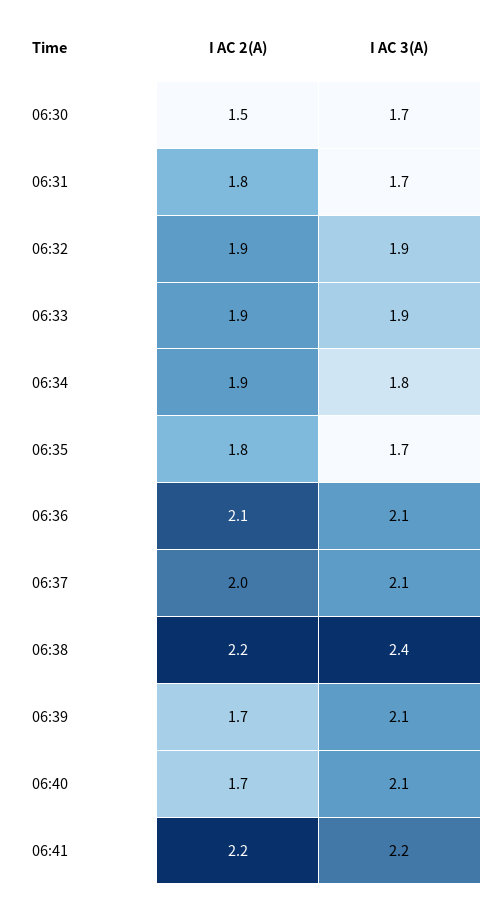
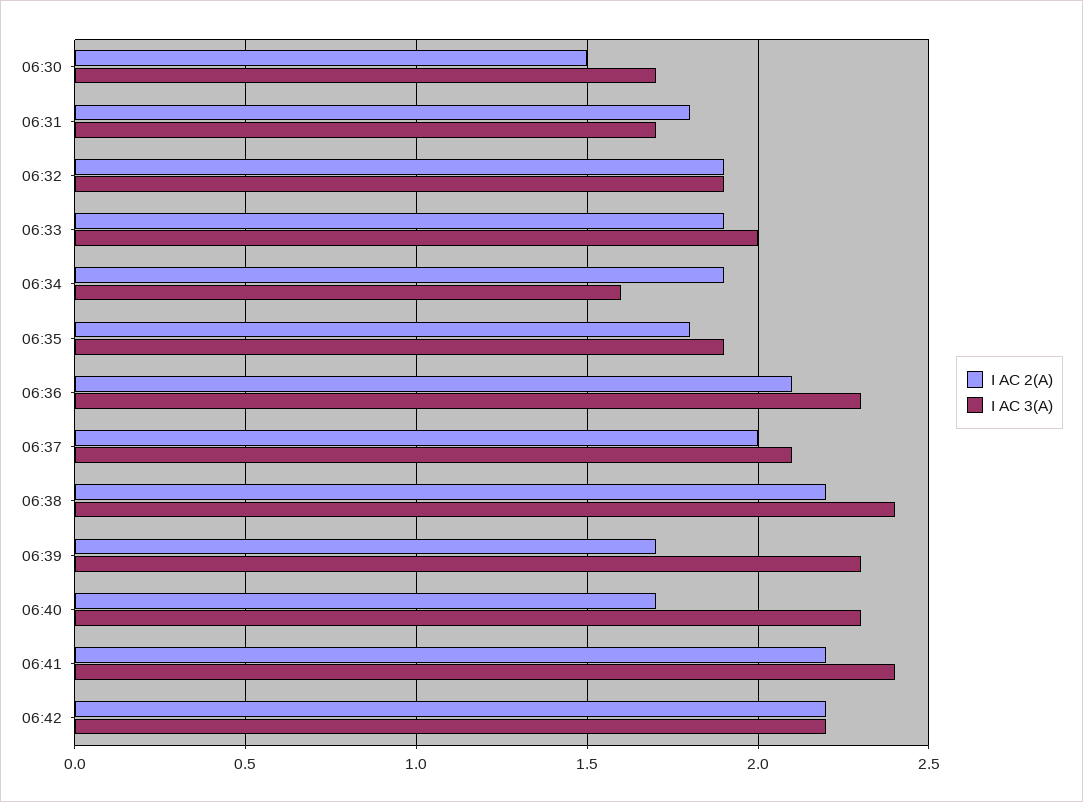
I AC 3(A), 06:33: 1.9 -> 2
I AC 3(A), 06:34: 1.8 -> 1.6
I AC 3(A), 06:35: 1.7 -> 1.9
I AC 3(A), 06:36: 2.1 -> 2.3
I AC 3(A), 06:39: 2.1 -> 2.3
I AC 3(A), 06:40: 2.1 -> 2.3
I AC 3(A), 06:41: 2.2 -> 2.4
I AC 2(A), 06:42: none -> 2.2
I AC 3(A), 06:42: none -> 2.2

